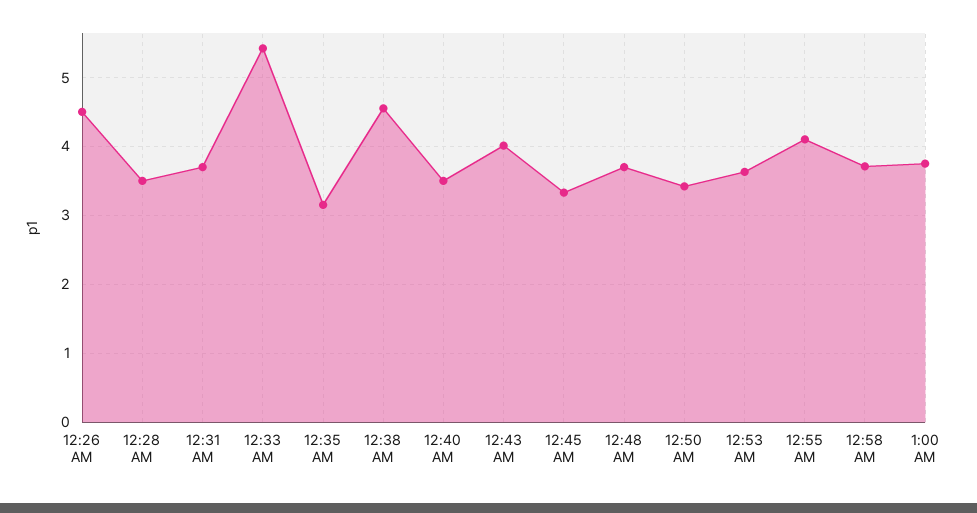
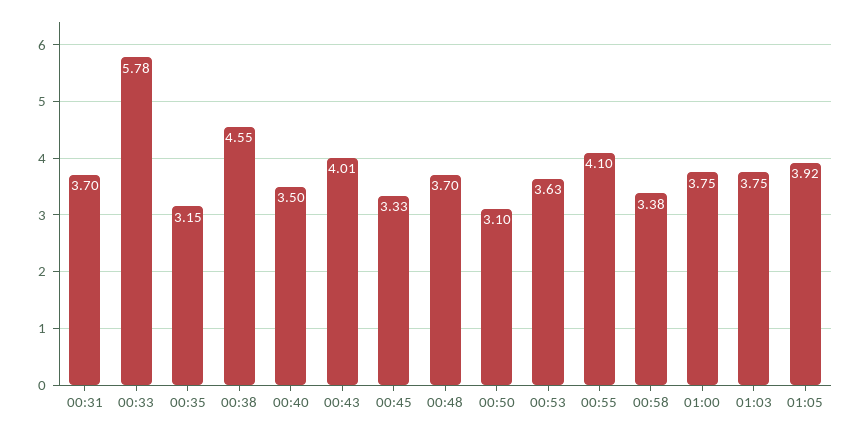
12:26 AM: 4.5 -> none
12:28 AM: 3.5 -> none
12:33 AM: 5.4 -> 5.78
12:50 AM: 3.4 -> 3.1
12:58 AM: 3.7 -> 3.38
01:03: none -> 3.75
01:05: none -> 3.92

